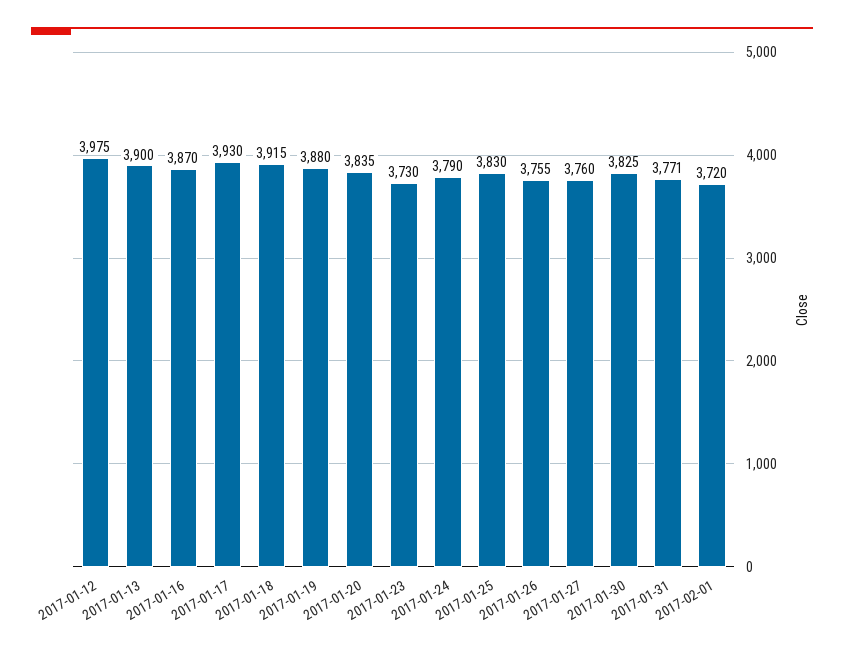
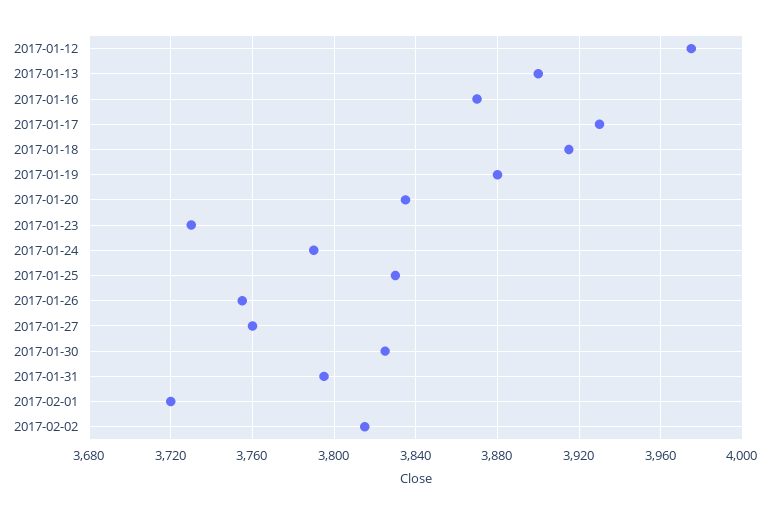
2017-01-31: 3771 -> 3795
2017-02-02: none -> 3815

